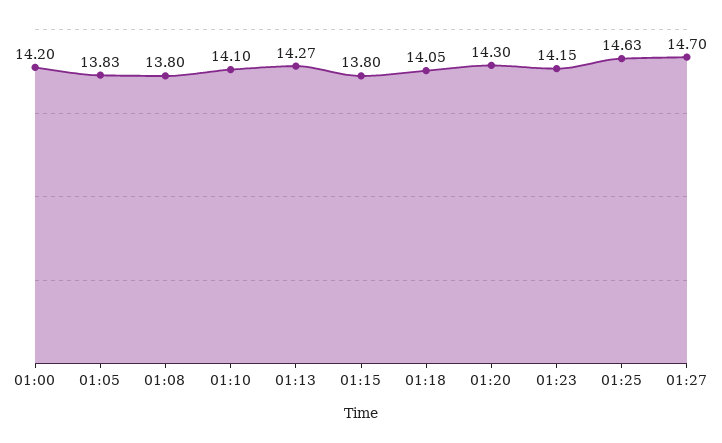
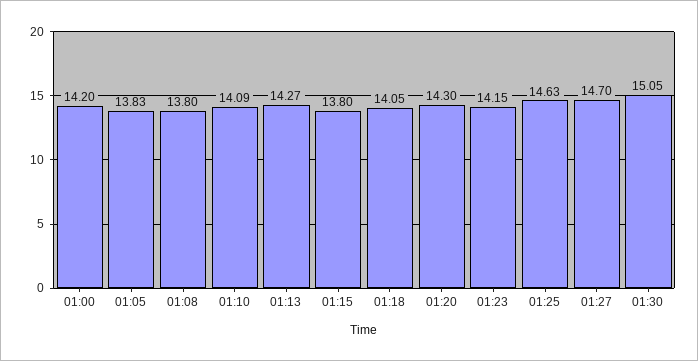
01:10: 14.1 -> 14.09
01:30: none -> 15.05

